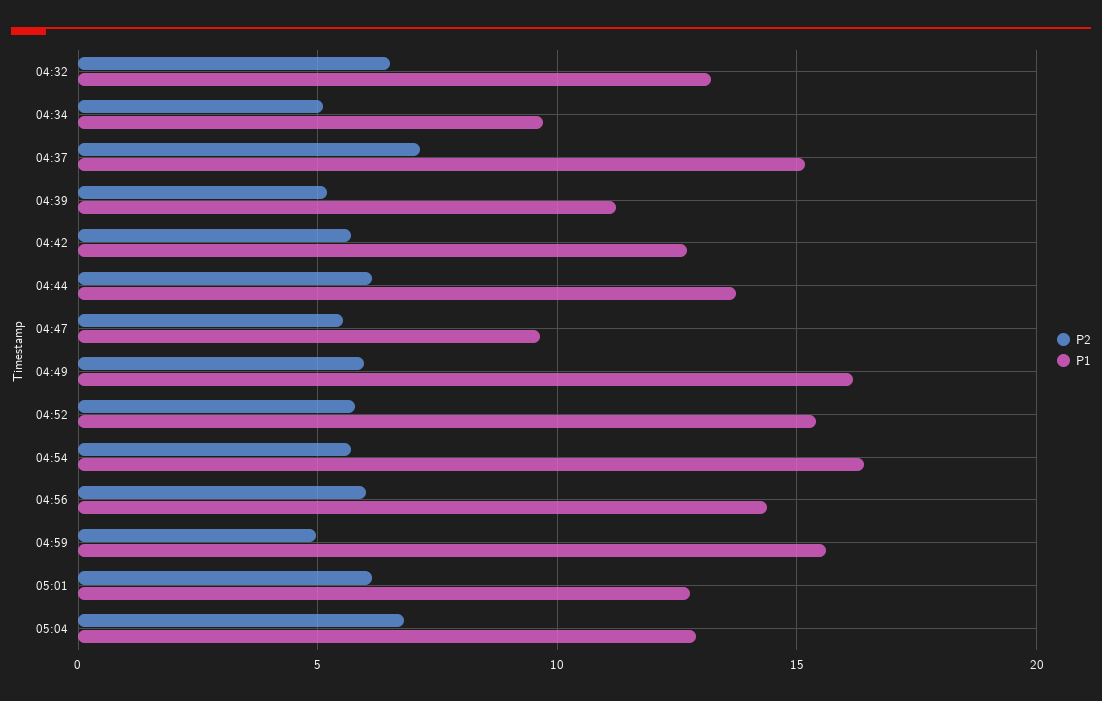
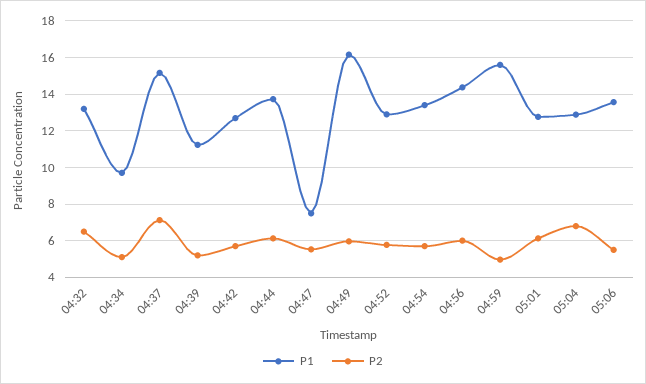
P1, 04:47: 9.5 -> 7.5
P1, 04:52: 15.5 -> 13
P1, 04:54: 16.5 -> 13.5
P1, 05:06: none -> 13.5
P2, 05:06: none -> 5.5

